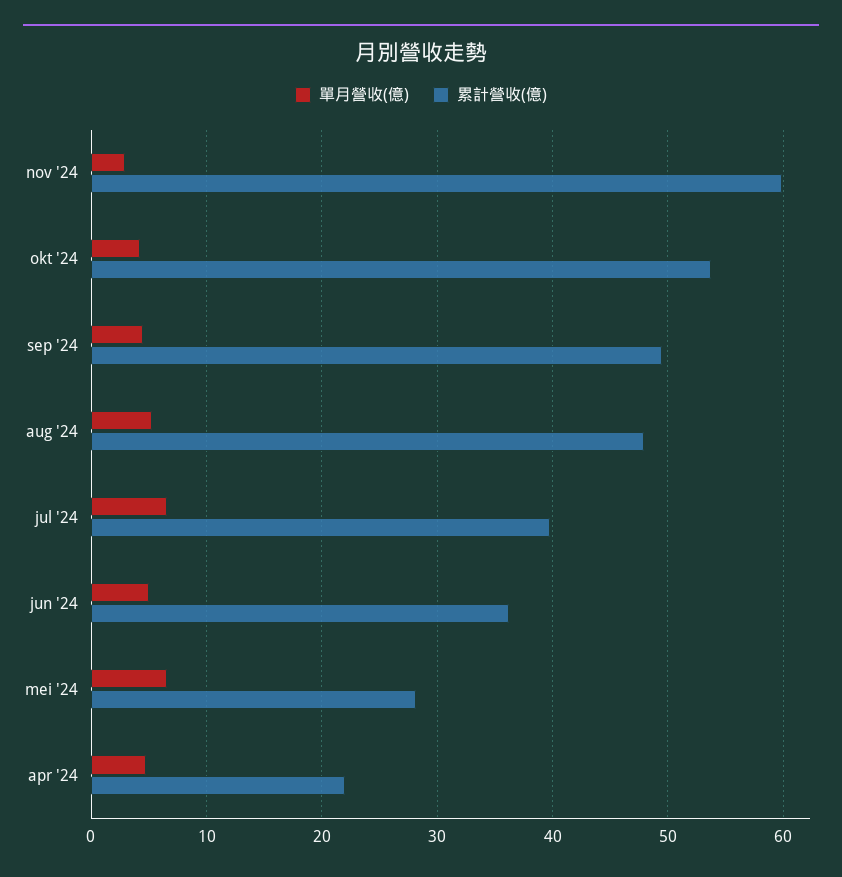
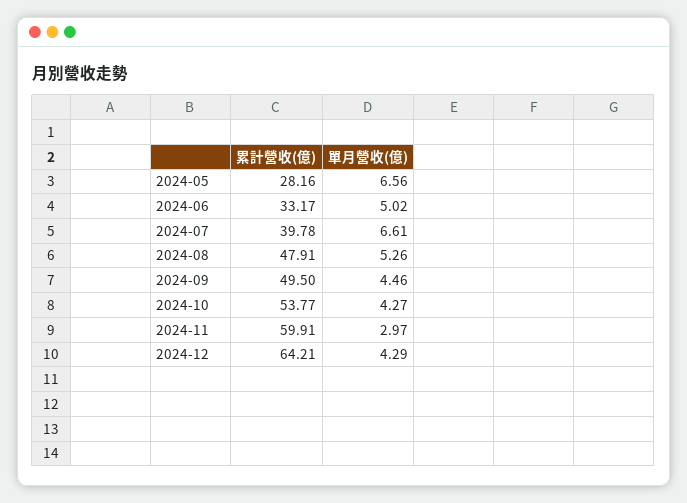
累計營收(億), jun '24: 36 -> 33.17
單月營收(億), apr '24: 5 -> none
累計營收(億), apr '24: 22 -> none
累計營收(億), 2024-12: none -> 64.21
單月營收(億), 2024-12: none -> 4.29

